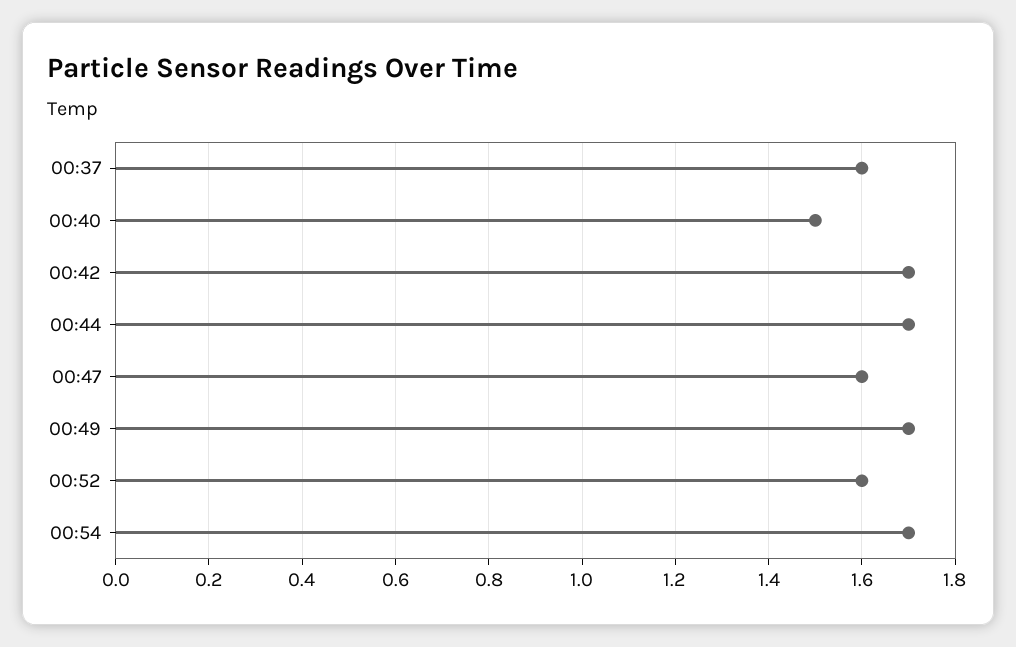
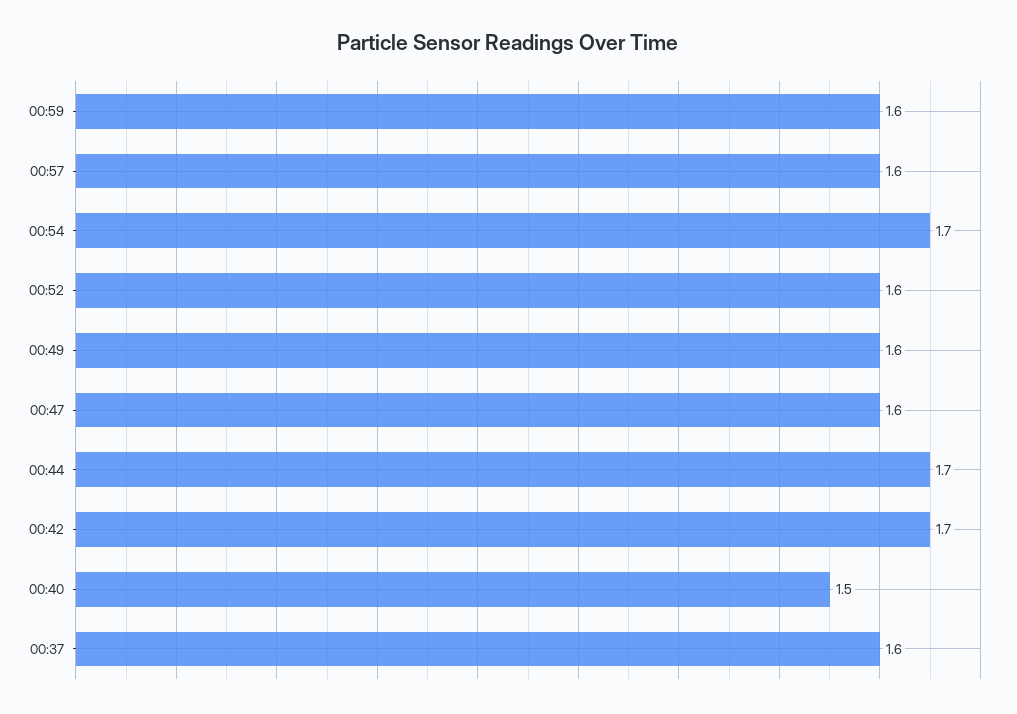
00:49: 1.7 -> 1.6
00:59: none -> 1.6
00:57: none -> 1.6

